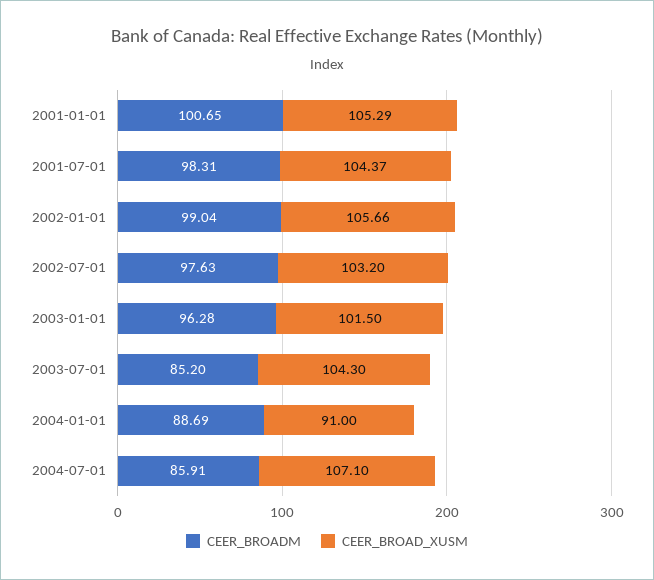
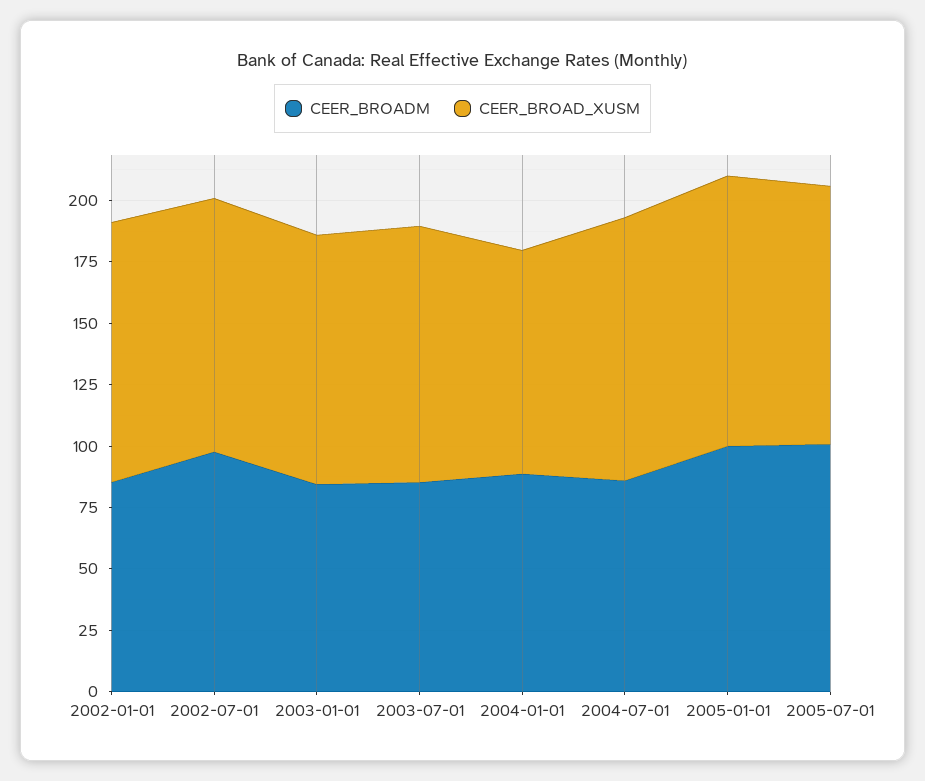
CEER_BROADM, 2001-01-01: 100.65 -> none
CEER_BROAD_XUSM, 2001-01-01: 105.29 -> none
CEER_BROADM, 2001-07-01: 98.31 -> none
CEER_BROAD_XUSM, 2001-07-01: 104.37 -> none
CEER_BROADM, 2002-01-01: 99.04 -> 85
CEER_BROADM, 2003-01-01: 96.28 -> 85
CEER_BROADM, 2005-01-01: none -> 100
CEER_BROAD_XUSM, 2005-01-01: none -> 110
CEER_BROADM, 2005-07-01: none -> 100
CEER_BROAD_XUSM, 2005-07-01: none -> 105

